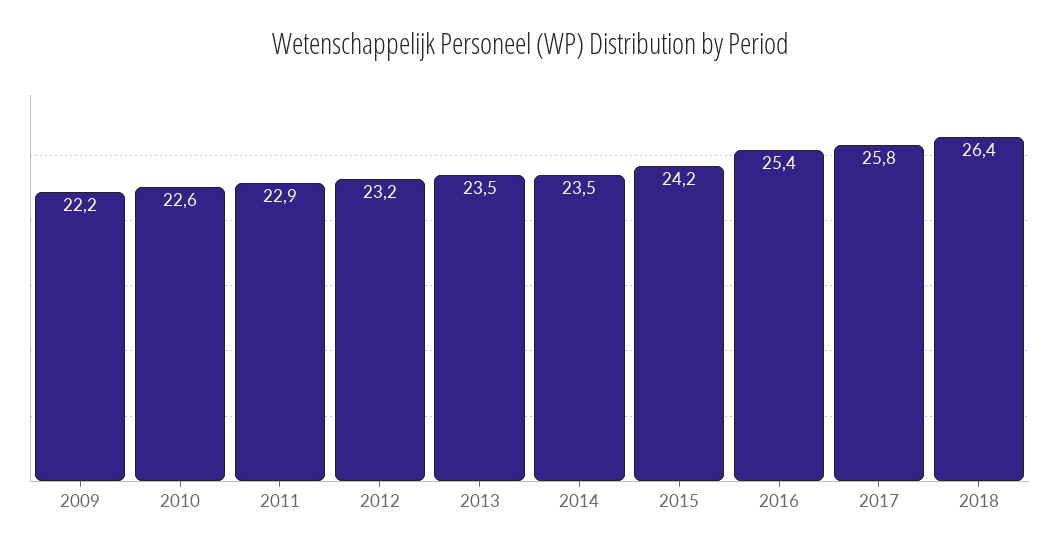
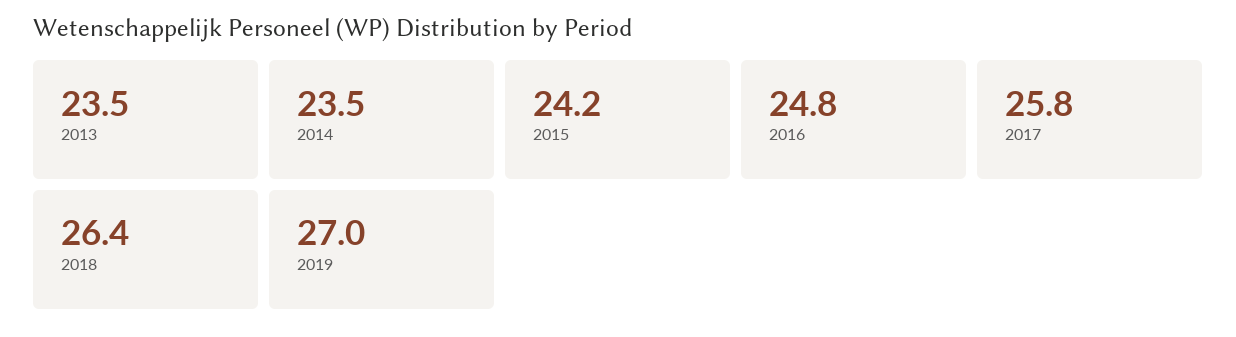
2009: 22.2 -> none
2010: 22.6 -> none
2011: 22.9 -> none
2012: 23.2 -> none
2016: 25.4 -> 24.8
2019: none -> 27

